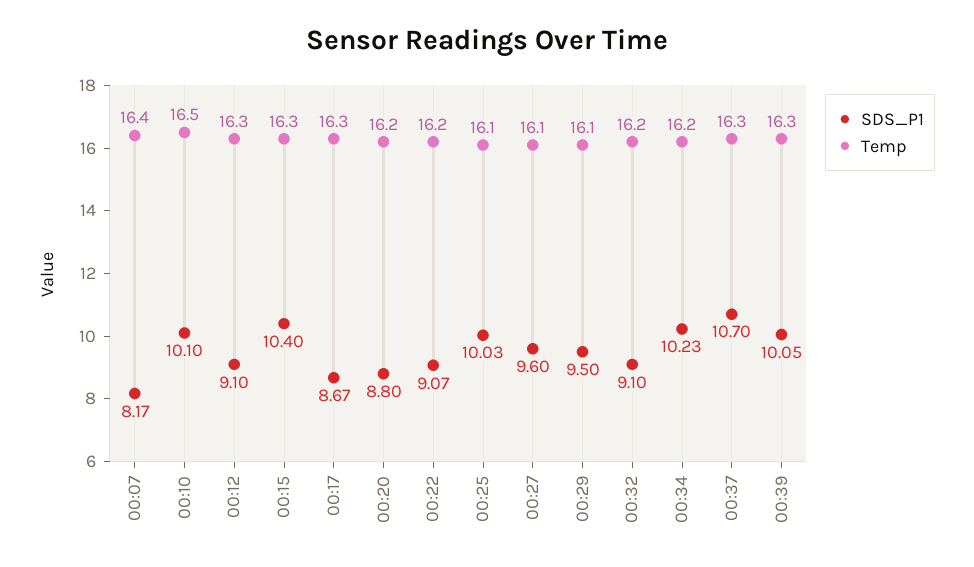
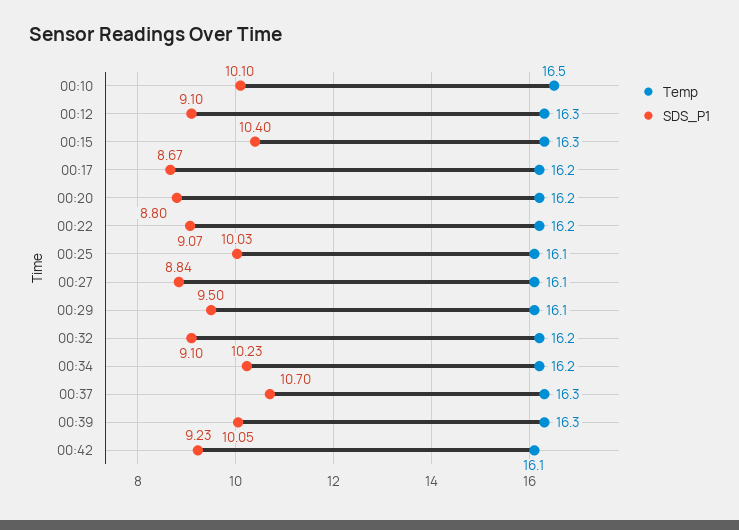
SDS_P1, 00:07: 8.17 -> none
Temp, 00:07: 16.4 -> none
Temp, 00:17: 16.3 -> 16.2
SDS_P1, 00:27: 9.6 -> 8.84
Temp, 00:42: none -> 16.1
SDS_P1, 00:42: none -> 9.23

